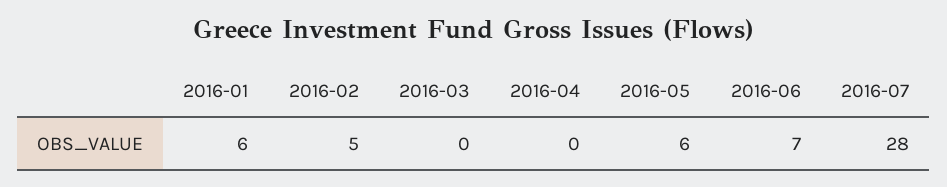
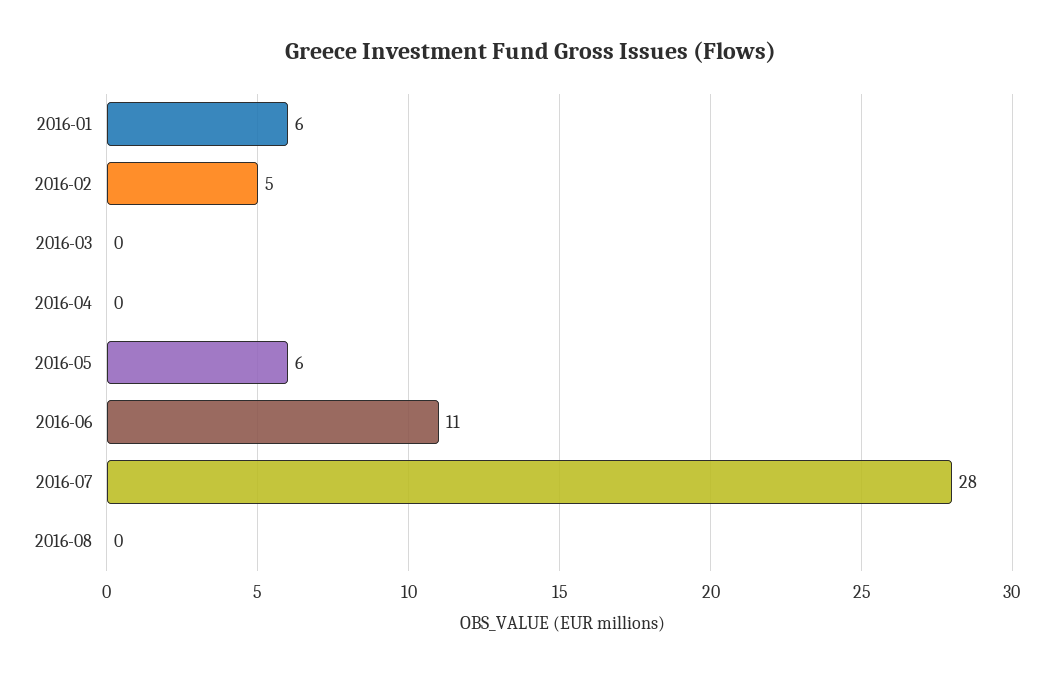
2016-06: 7 -> 11
2016-08: none -> 0

